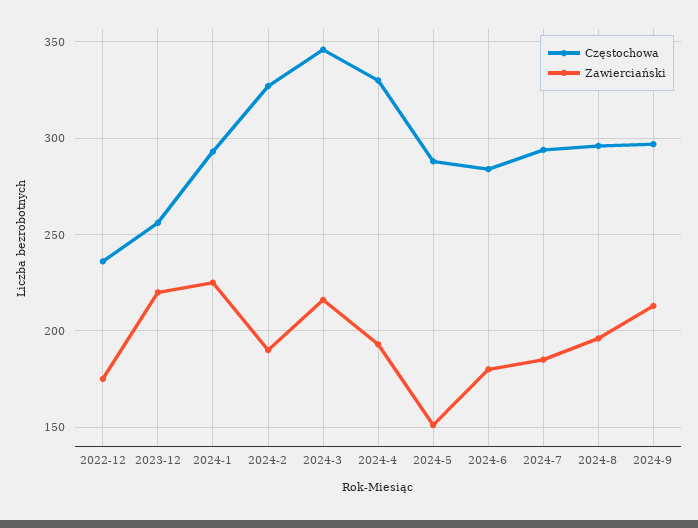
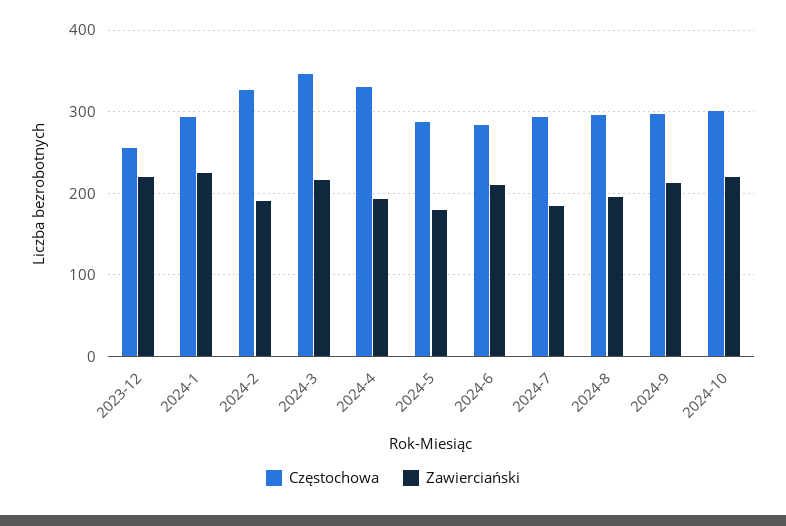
Częstochowa, 2022-12: 235 -> none
Zawierciański, 2022-12: 175 -> none
Zawierciański, 2024-5: 150 -> 180
Zawierciański, 2024-6: 180 -> 210
Częstochowa, 2024-10: none -> 300
Zawierciański, 2024-10: none -> 220

